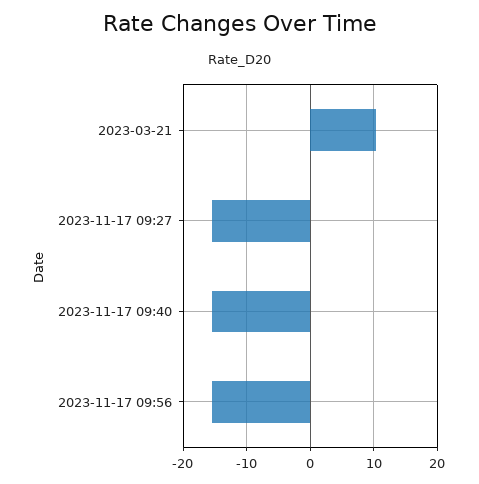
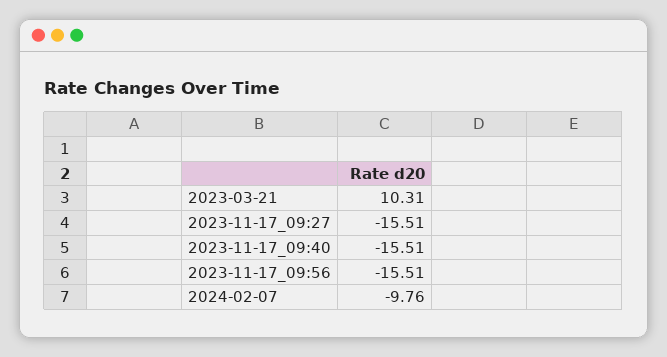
2024-02-07: none -> -9.76

